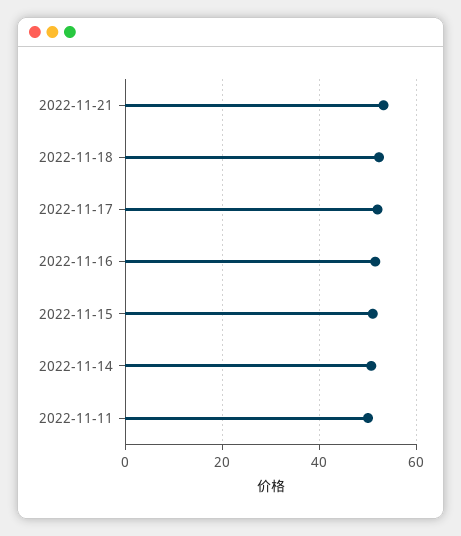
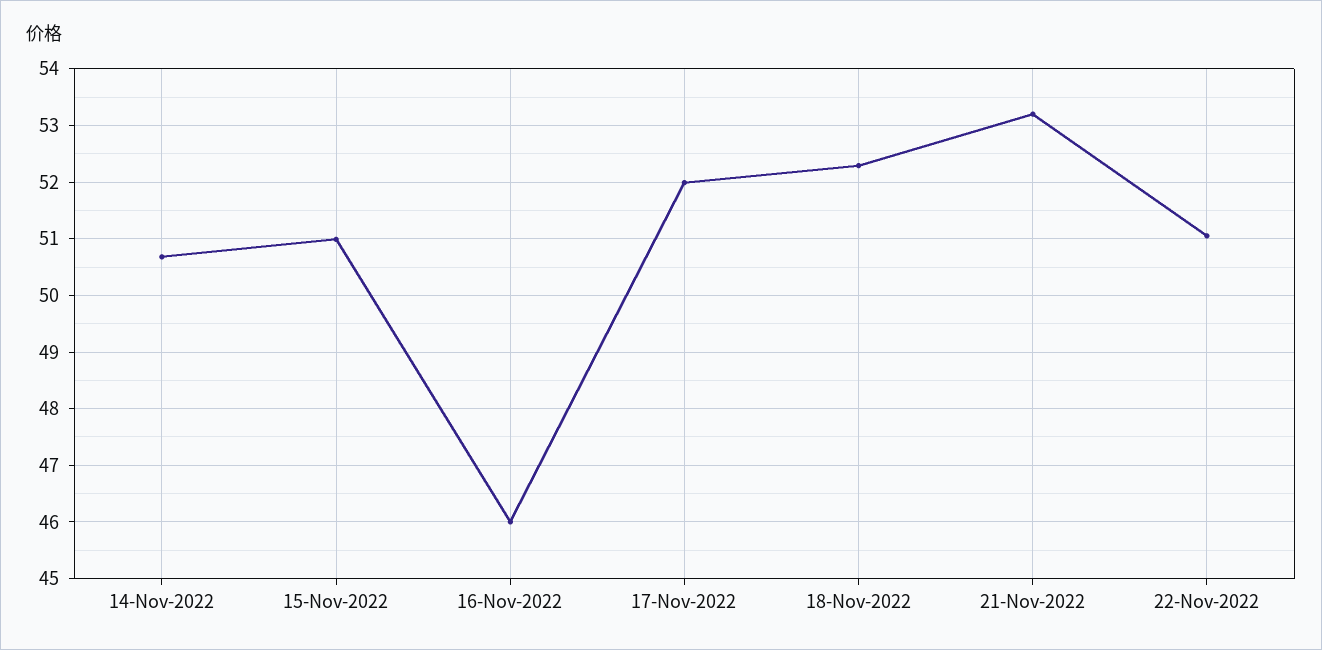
2022-11-16: 52 -> 46
2022-11-11: 50 -> none
22-Nov-2022: none -> 51

